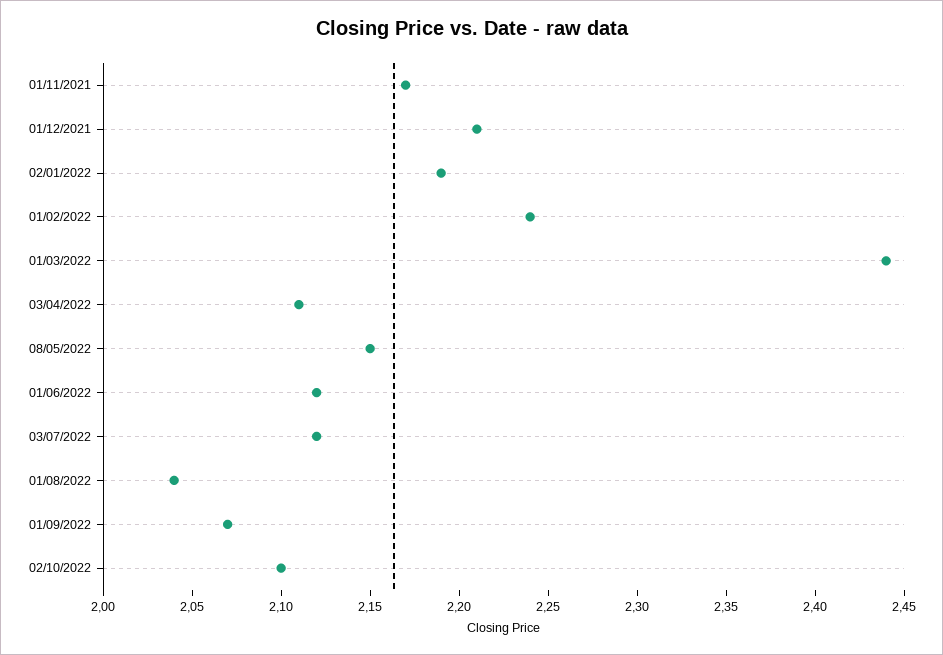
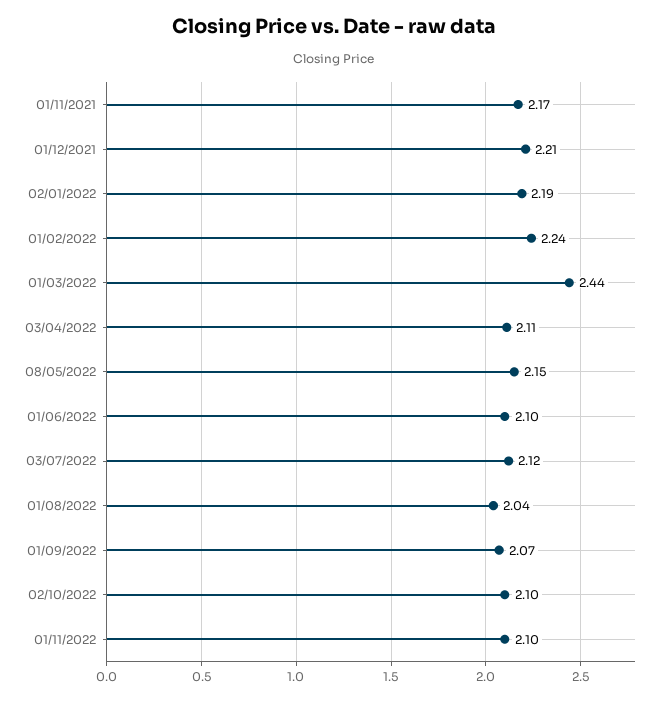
01/06/2022: 2.12 -> 2.1
01/11/2022: none -> 2.1

